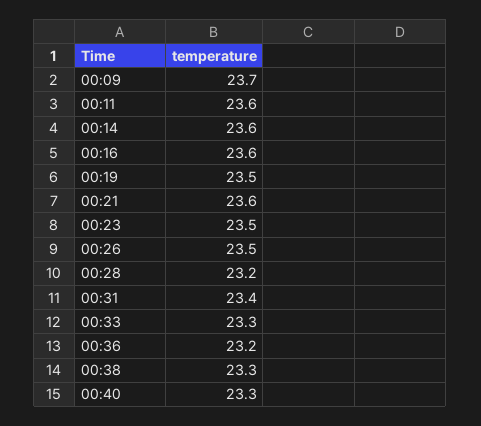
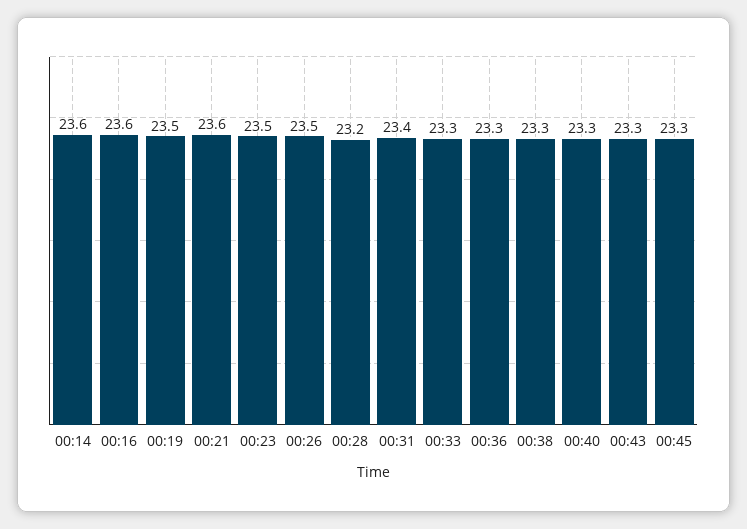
00:09: 23.7 -> none
00:11: 23.6 -> none
00:36: 23.2 -> 23.3
00:43: none -> 23.3
00:45: none -> 23.3

